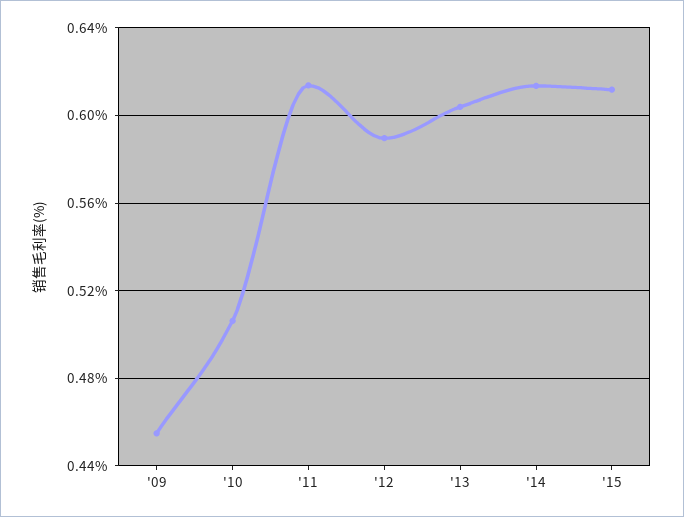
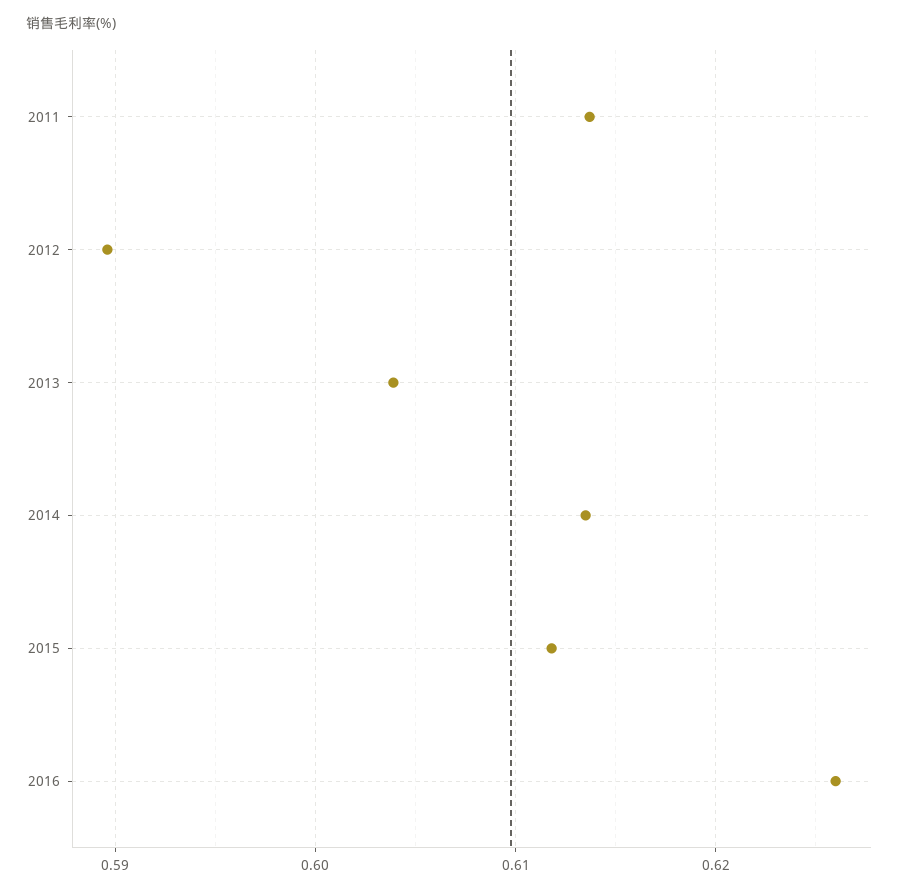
'09: 0.455 -> none
'10: 0.505 -> none
2016: none -> 0.626

